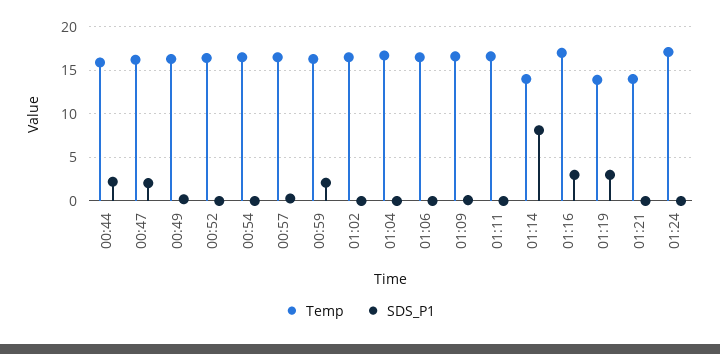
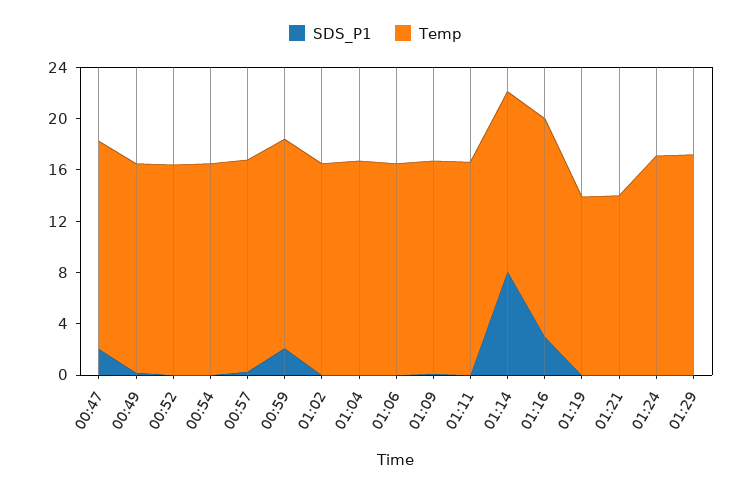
Temp, 00:44: 16 -> none
SDS_P1, 00:44: 2 -> none
SDS_P1, 01:19: 3 -> 0
SDS_P1, 01:29: none -> 0
Temp, 01:29: none -> 17

